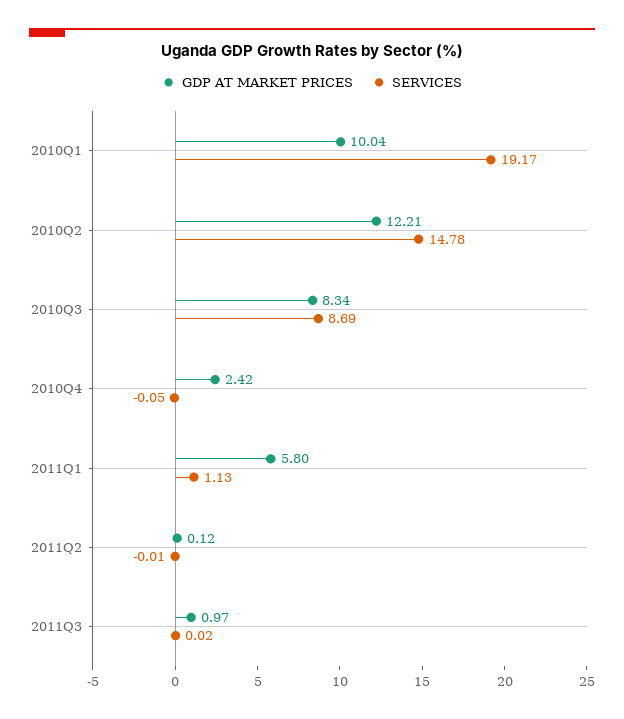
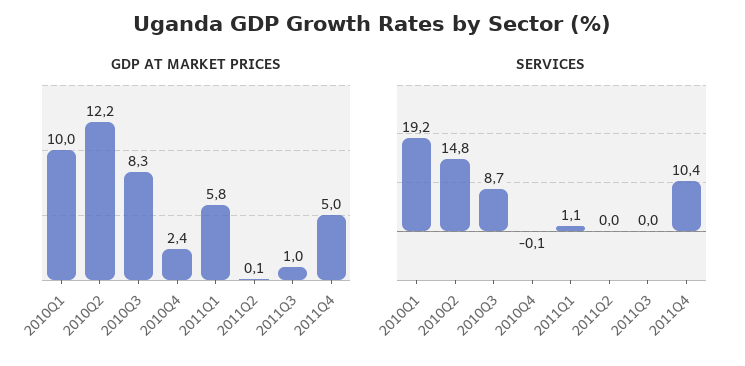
GDP AT MARKET PRICES, 2011Q4: none -> 5
SERVICES, 2011Q4: none -> 10.4

